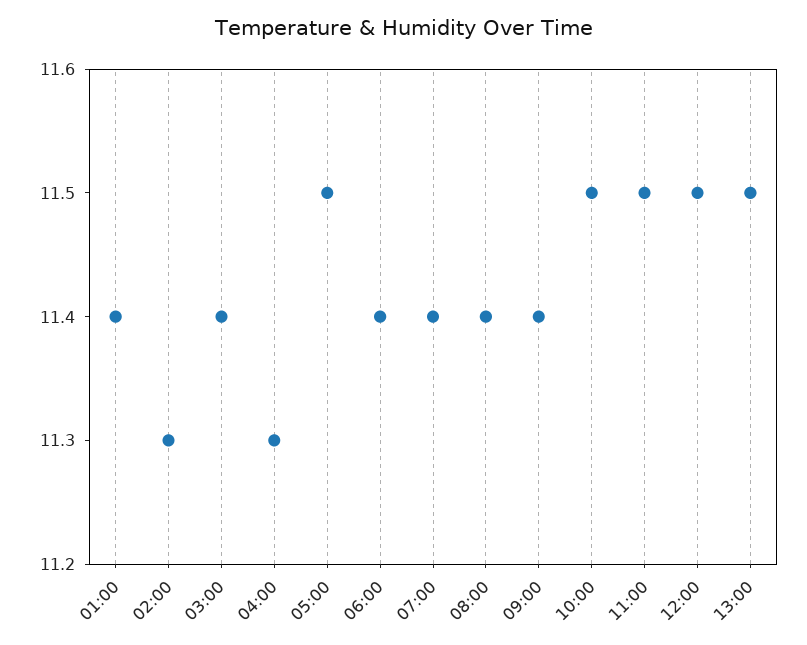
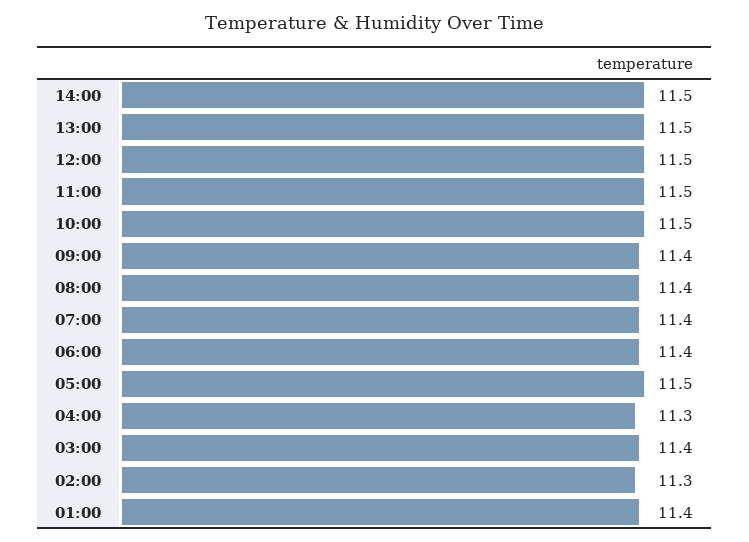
14:00: none -> 11.5

